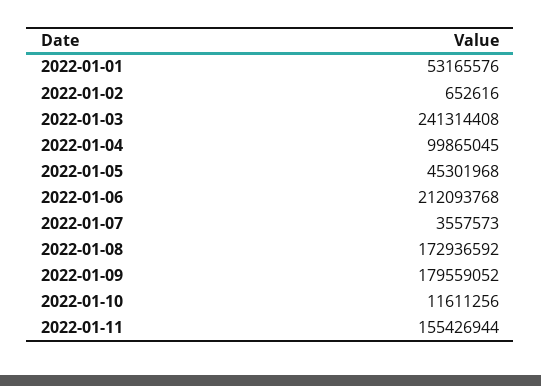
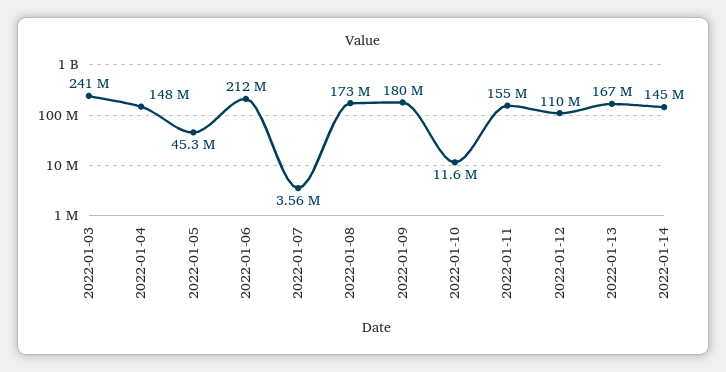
2022-01-01: 53165576 -> none
2022-01-02: 652616 -> none
2022-01-04: 99865045 -> 148000000
2022-01-12: none -> 110000000
2022-01-13: none -> 167000000
2022-01-14: none -> 145000000

